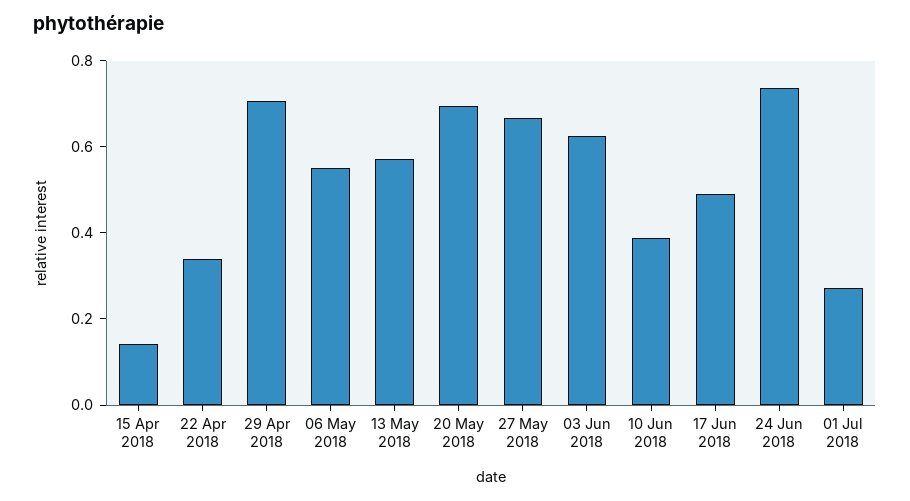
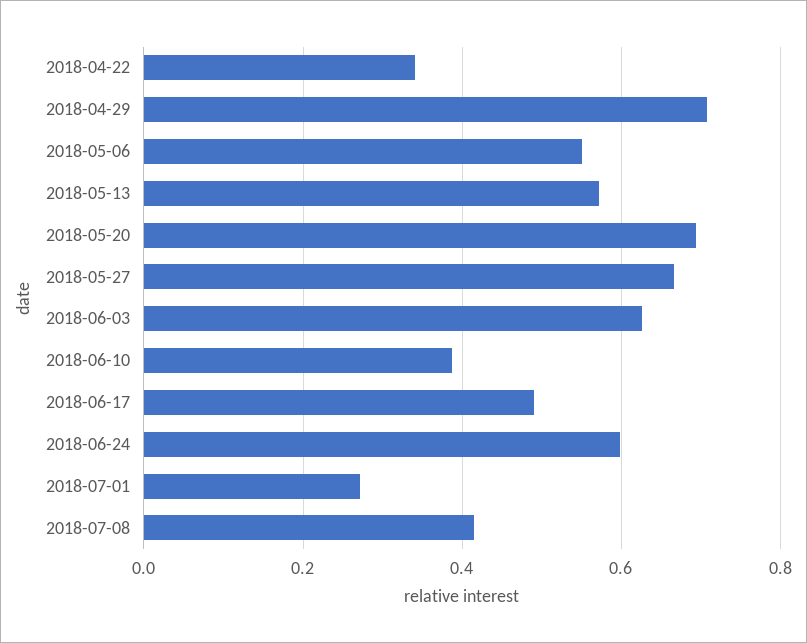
15 Apr 2018: 0.15 -> none
24 Jun 2018: 0.75 -> 0.6
2018-07-08: none -> 0.42

